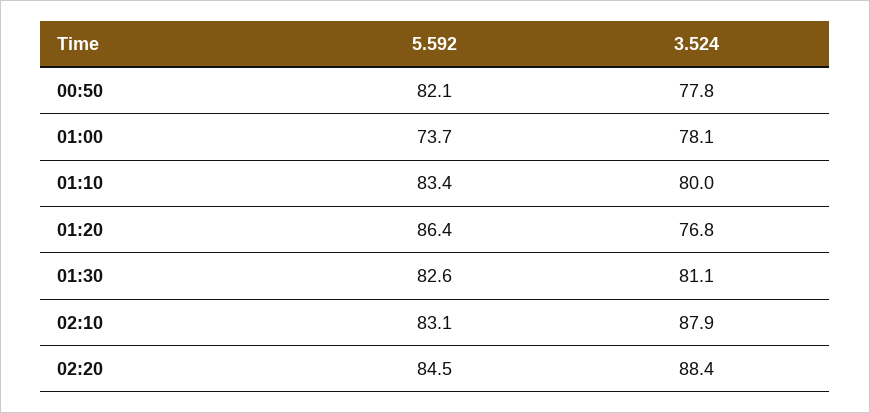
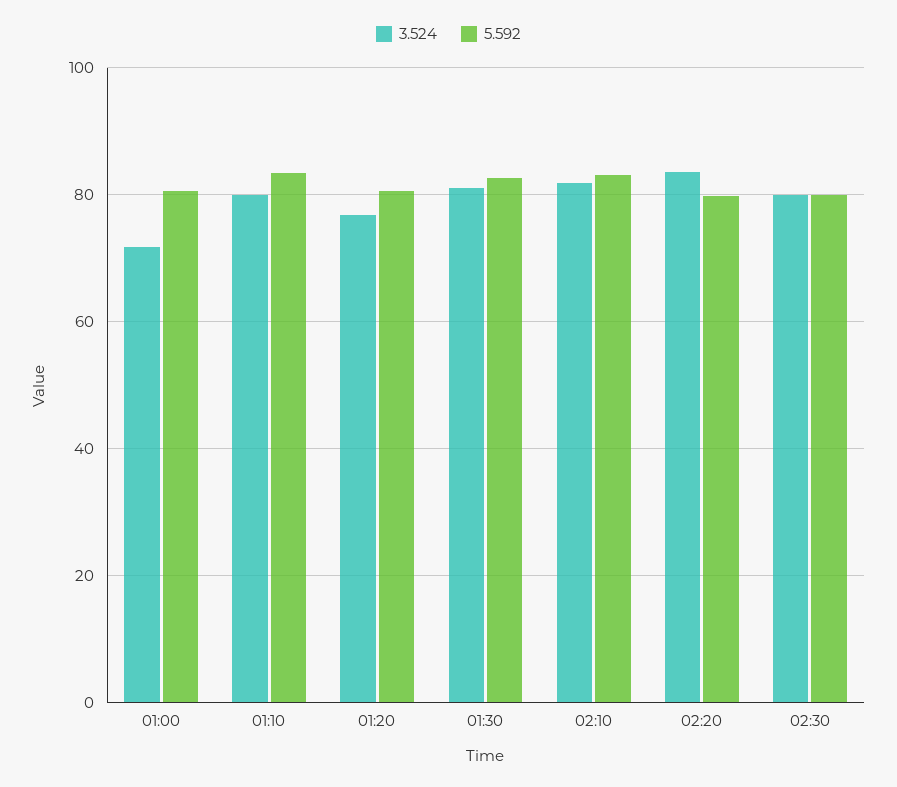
5.592, 00:50: 82.1 -> none
3.524, 00:50: 77.8 -> none
5.592, 01:00: 73.7 -> 80
3.524, 01:00: 78.1 -> 72
5.592, 01:20: 86.4 -> 80
3.524, 02:10: 87.9 -> 82
5.592, 02:20: 84.5 -> 80
3.524, 02:20: 88.4 -> 84
3.524, 02:30: none -> 80
5.592, 02:30: none -> 80

